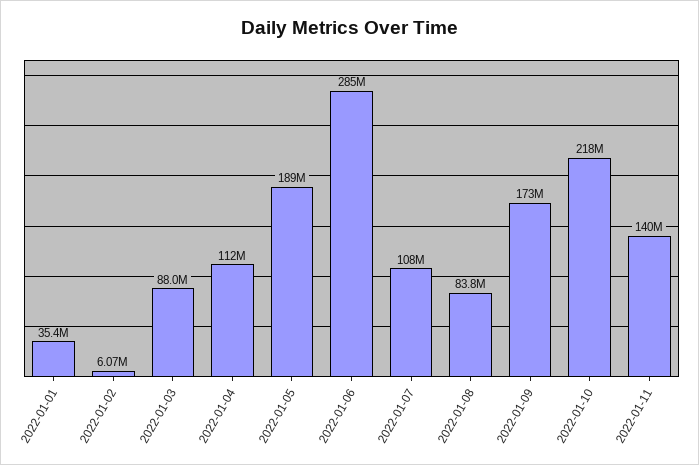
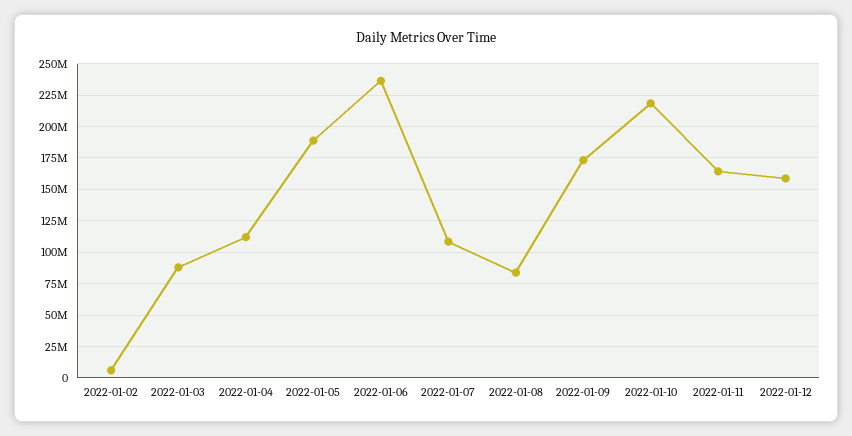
2022-01-01: 35400000 -> none
2022-01-06: 285000000 -> 235000000
2022-01-11: 140000000 -> 165000000
2022-01-12: none -> 160000000

